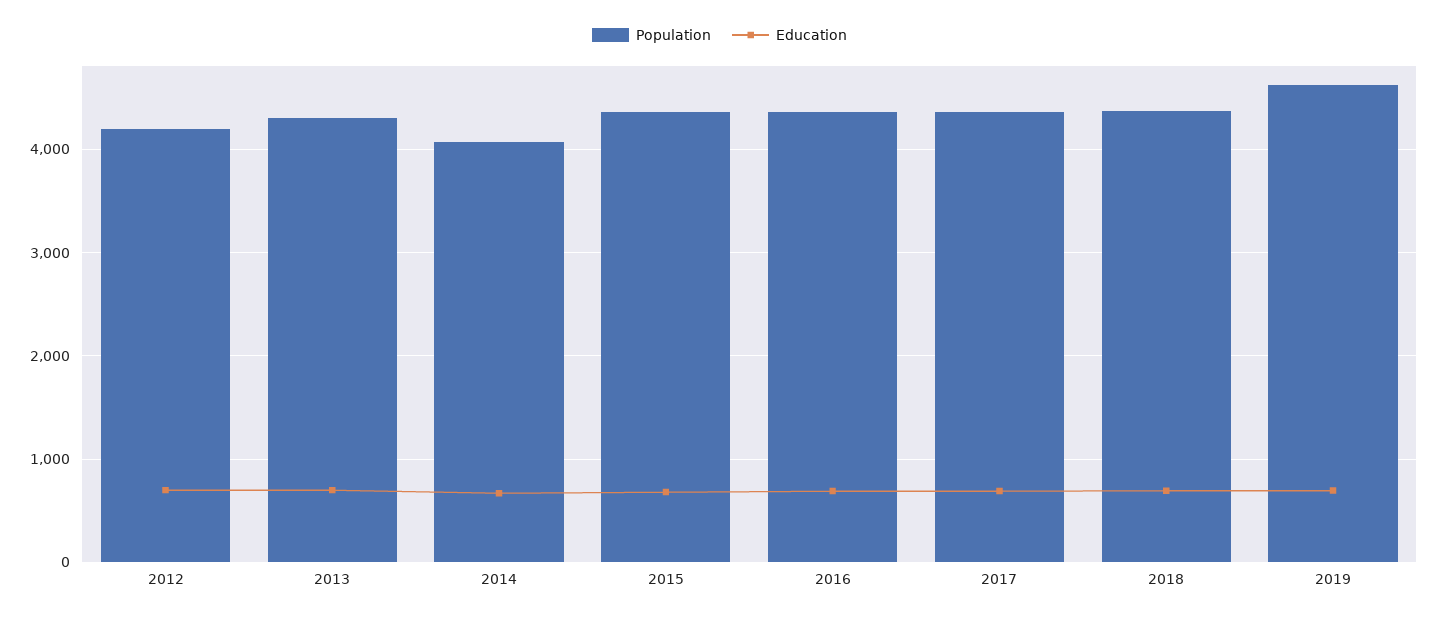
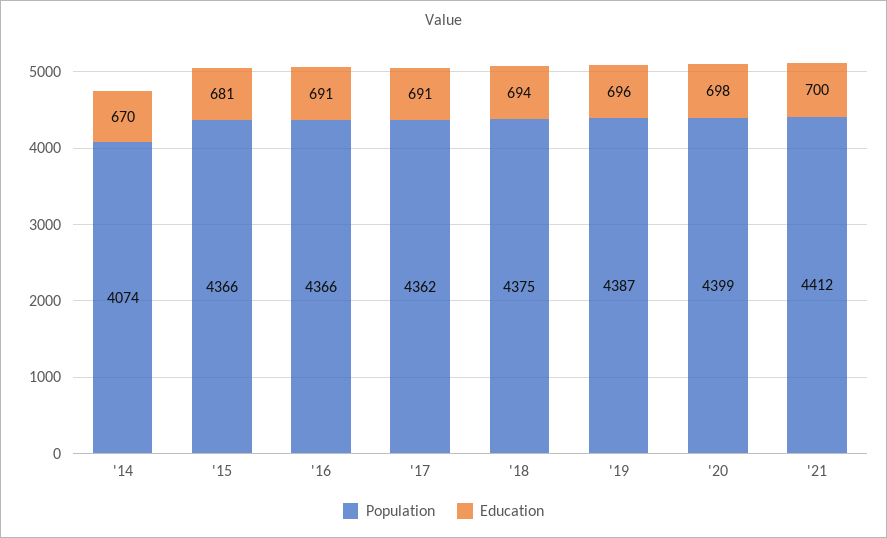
Population, 2012: 4200 -> none
Education, 2012: 700 -> none
Population, 2013: 4300 -> none
Education, 2013: 700 -> none
Population, 2019: 4600 -> 4387
Population, '20: none -> 4399
Education, '20: none -> 698
Population, '21: none -> 4412
Education, '21: none -> 700

